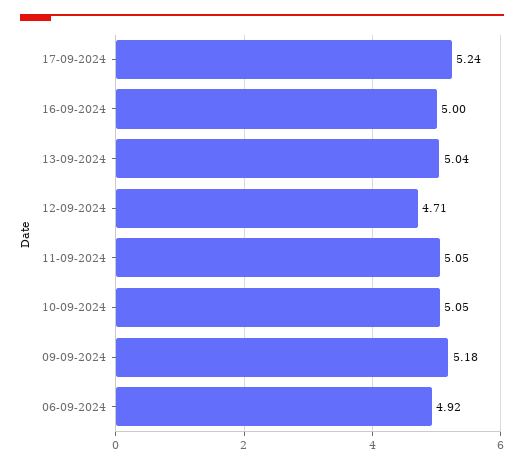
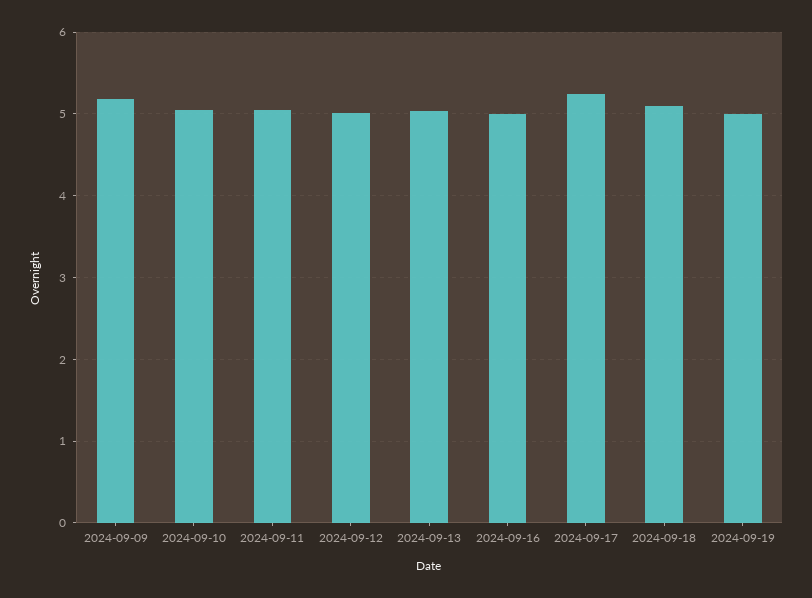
12-09-2024: 4.71 -> 5
06-09-2024: 4.92 -> none
2024-09-18: none -> 5.1
2024-09-19: none -> 5

